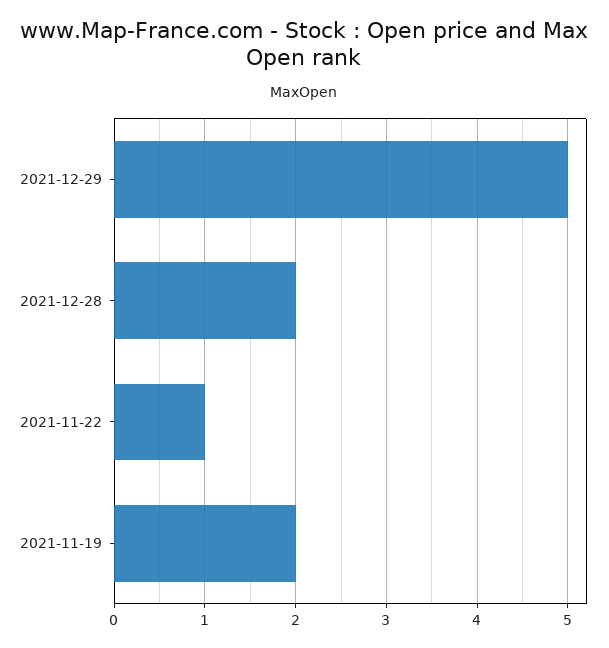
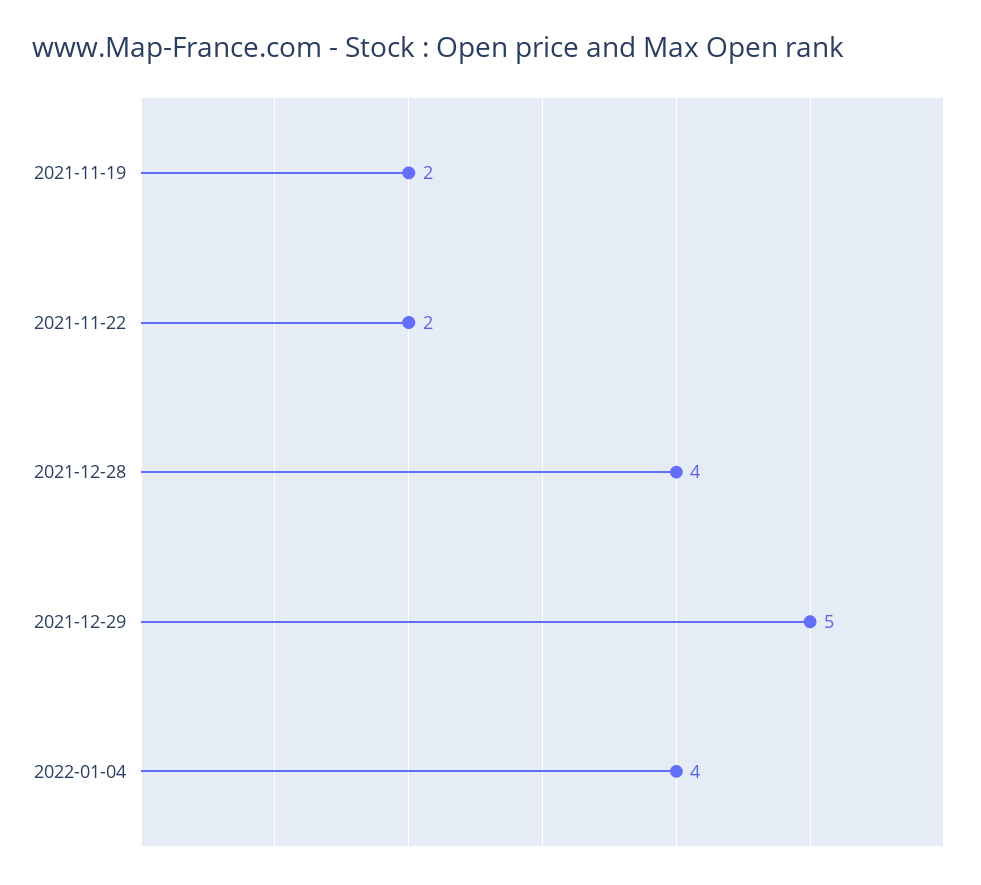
2021-12-28: 2 -> 4
2021-11-22: 1 -> 2
2022-01-04: none -> 4

